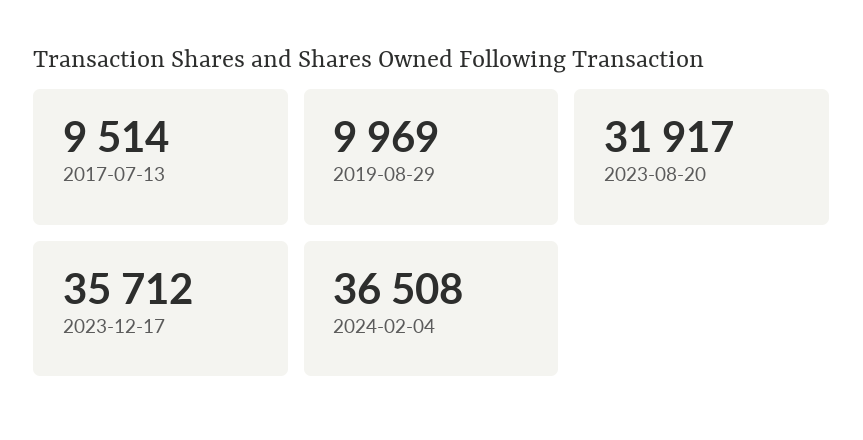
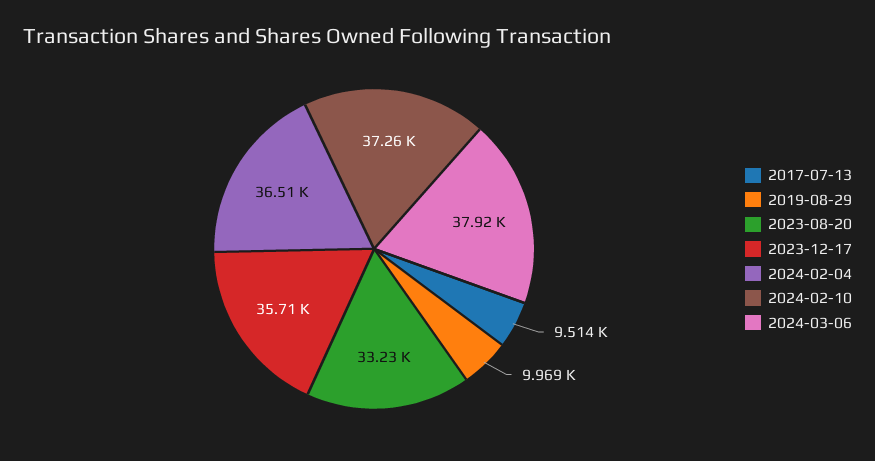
2023-08-20: 31917 -> 33230
2024-02-10: none -> 37260
2024-03-06: none -> 37920

